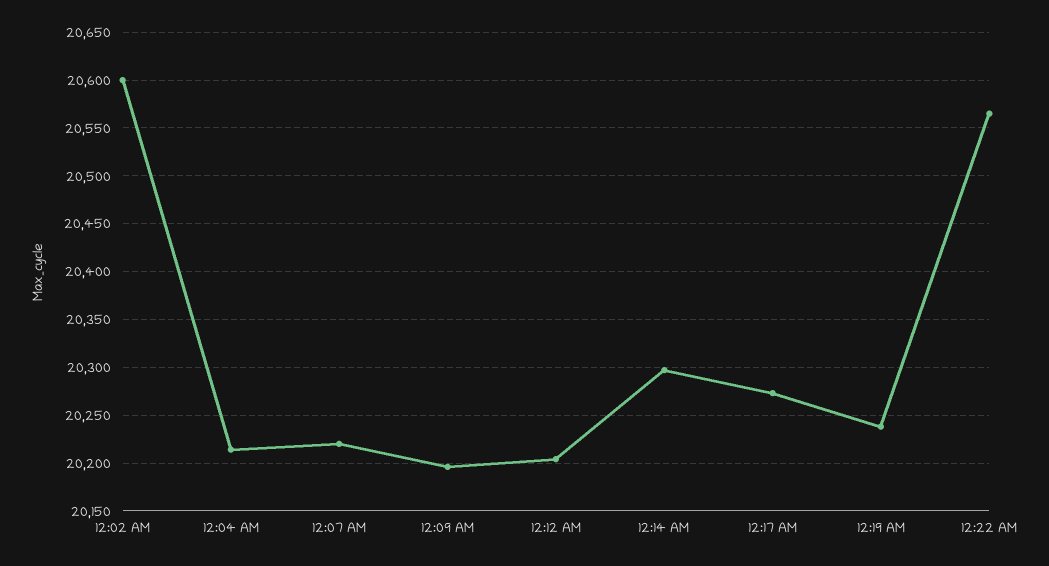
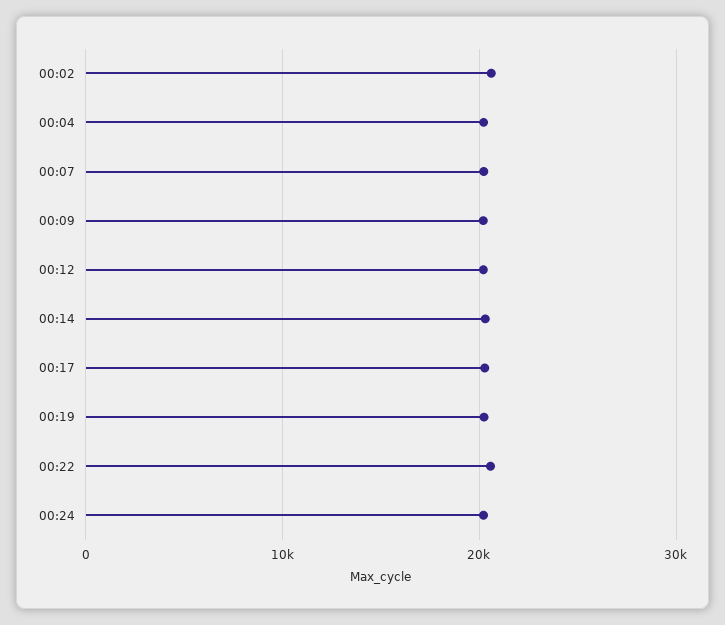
00:24: none -> 20000

